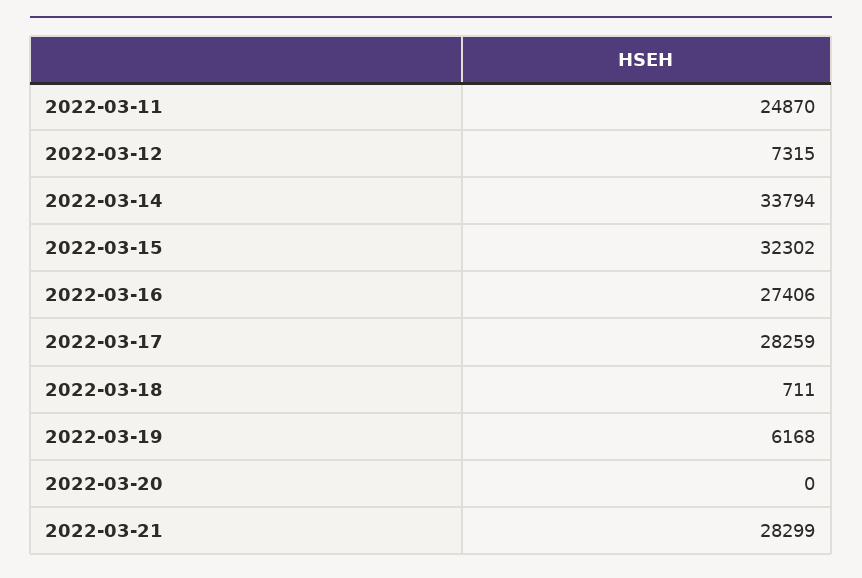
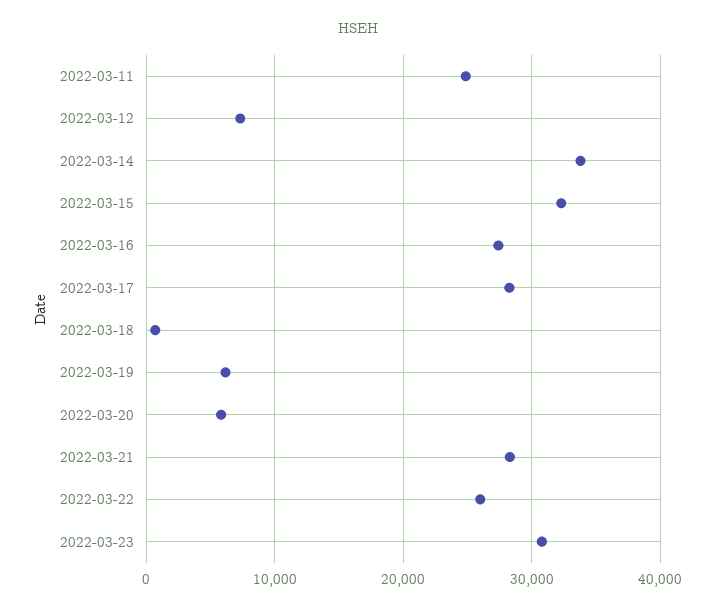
2022-03-20: 0 -> 6000
2022-03-22: none -> 26000
2022-03-23: none -> 31000

